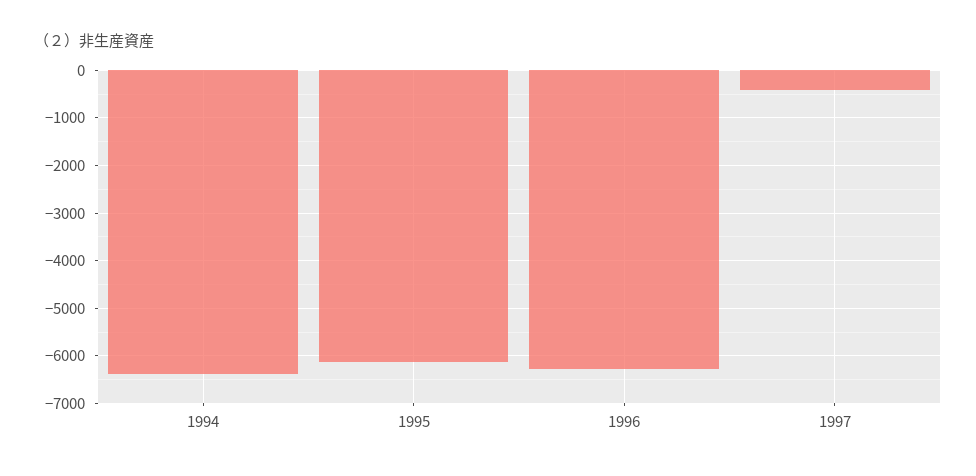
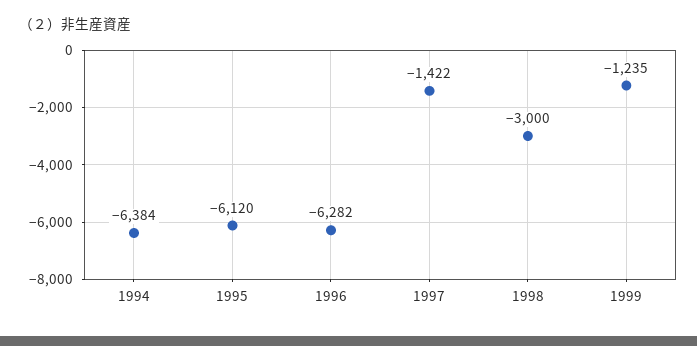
1997: -400 -> -1422
1998: none -> -3000
1999: none -> -1235

